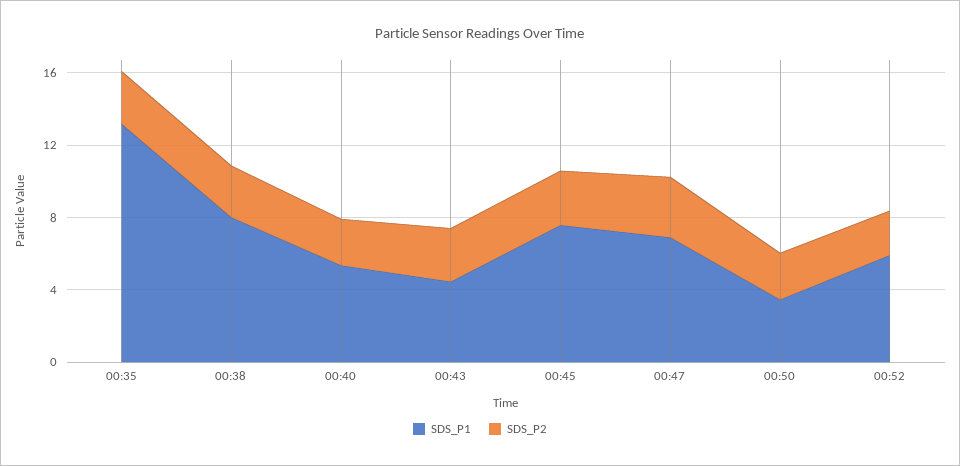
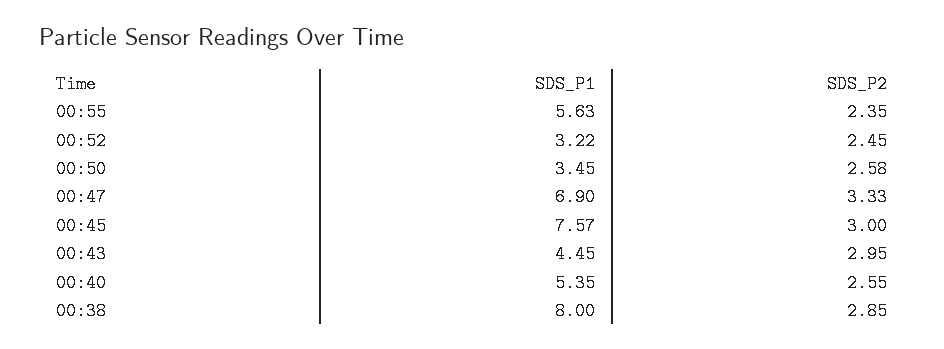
SDS_P1, 00:35: 13 -> none
SDS_P2, 00:35: 3 -> none
SDS_P1, 00:52: 6 -> 3.22
SDS_P1, 00:55: none -> 5.63
SDS_P2, 00:55: none -> 2.35

